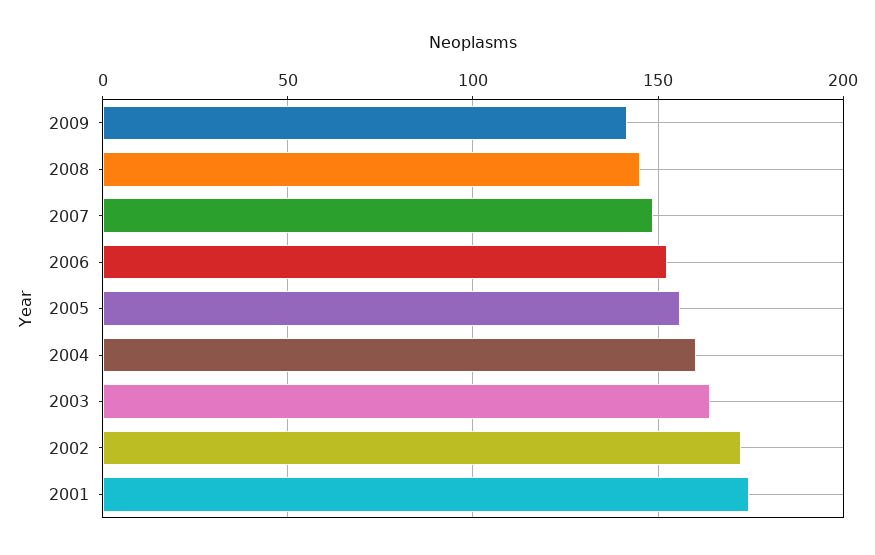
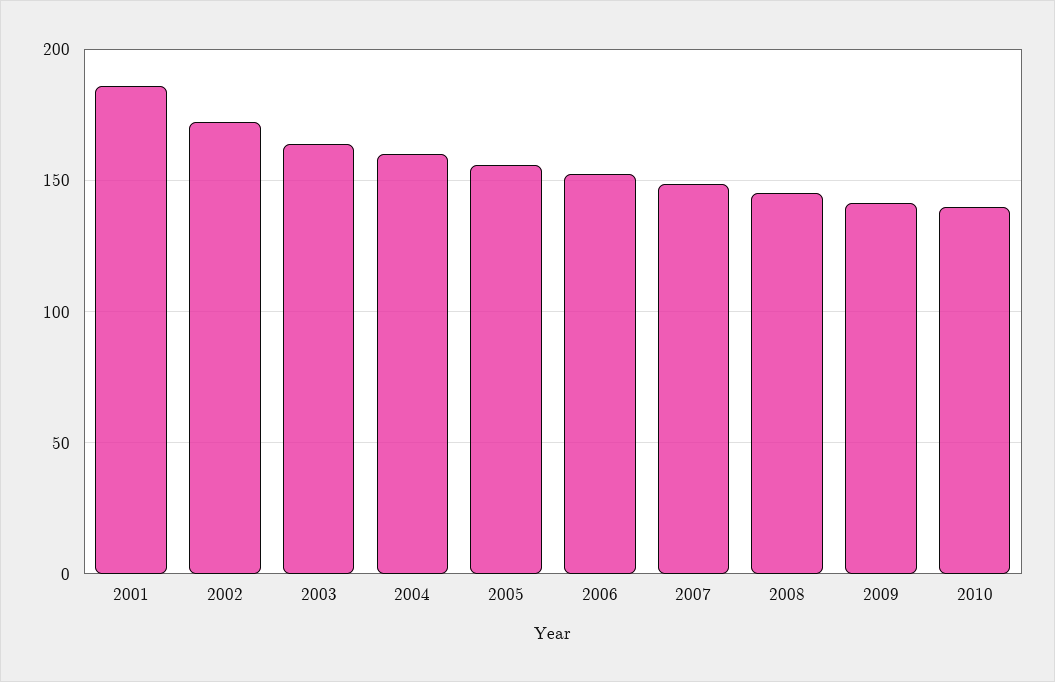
2001: 175 -> 185
2010: none -> 140

